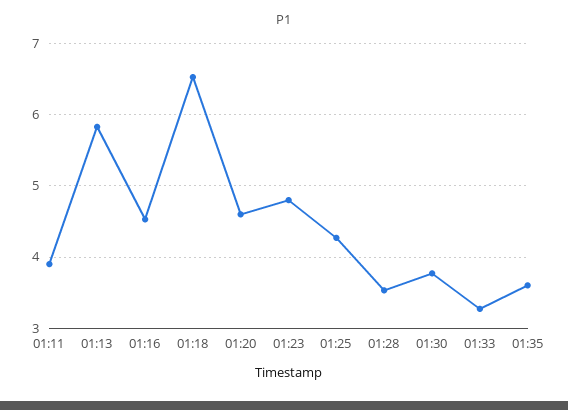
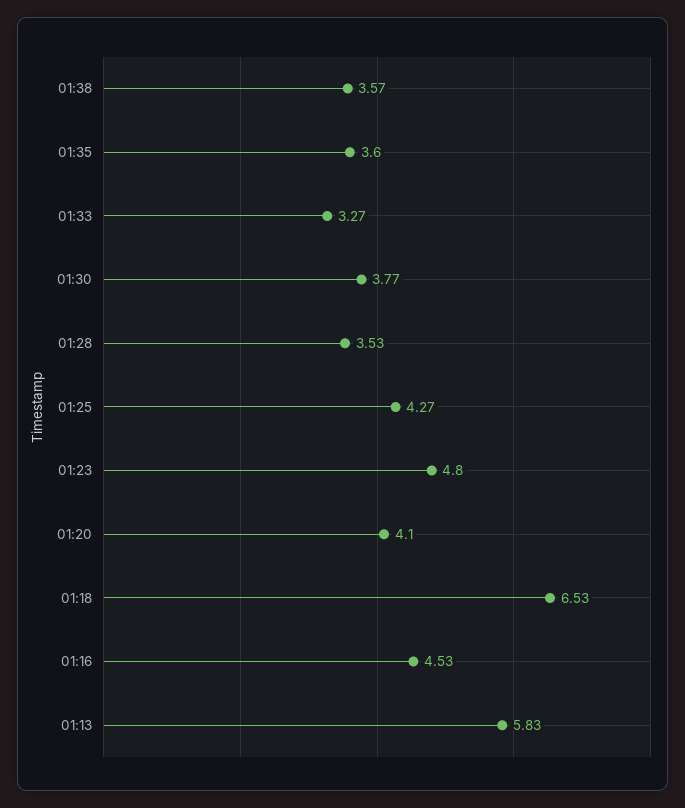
01:11: 3.9 -> none
01:20: 4.6 -> 4.1
01:38: none -> 3.57

